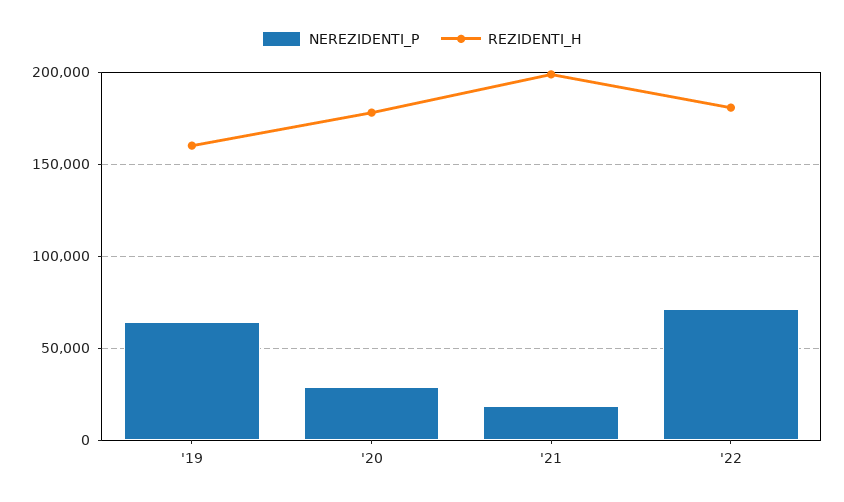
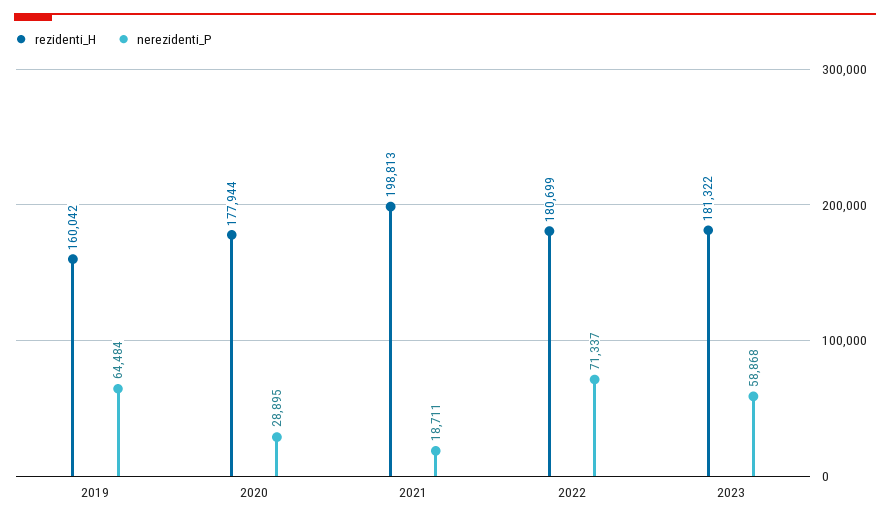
REZIDENTI_H, 2023: none -> 181322
NEREZIDENTI_P, 2023: none -> 58868

